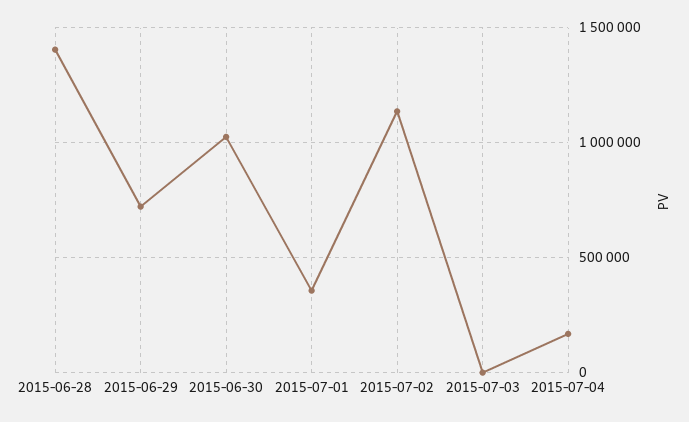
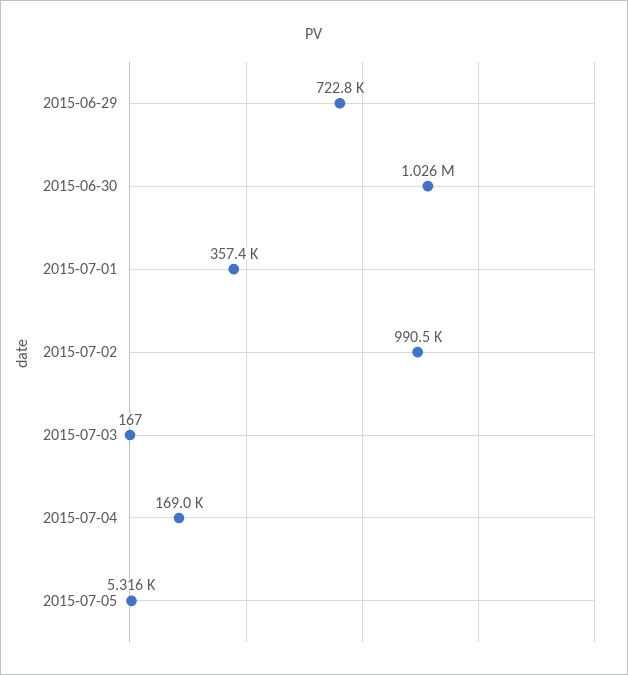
2015-06-28: 1400000 -> none
2015-07-02: 1150000 -> 990500
2015-07-05: none -> 5316

